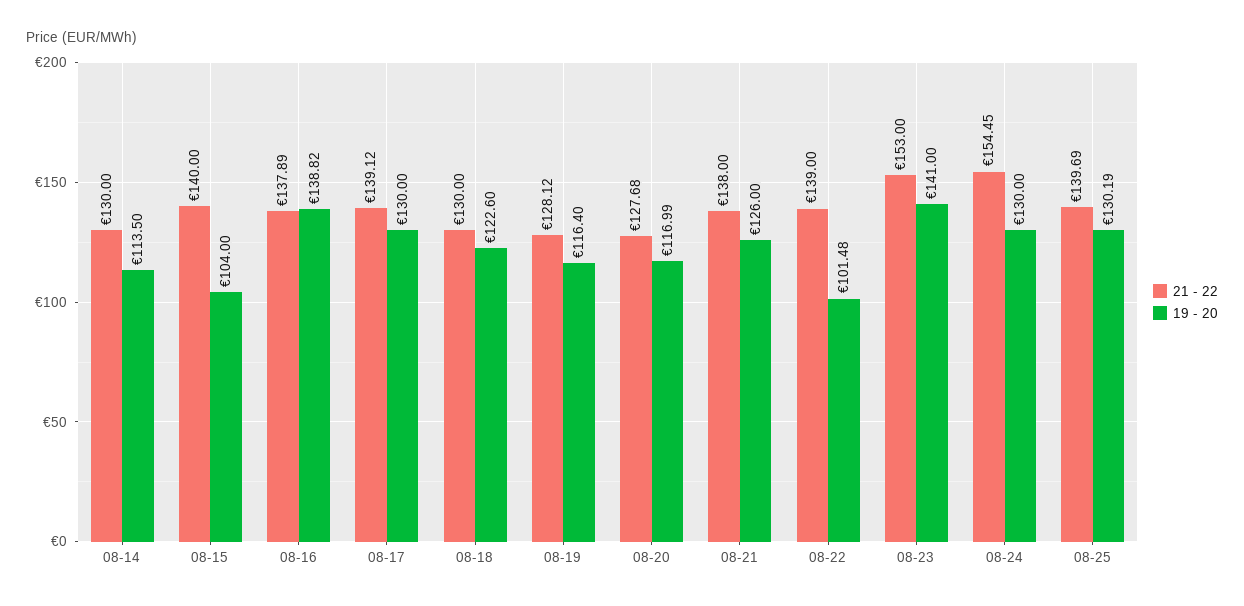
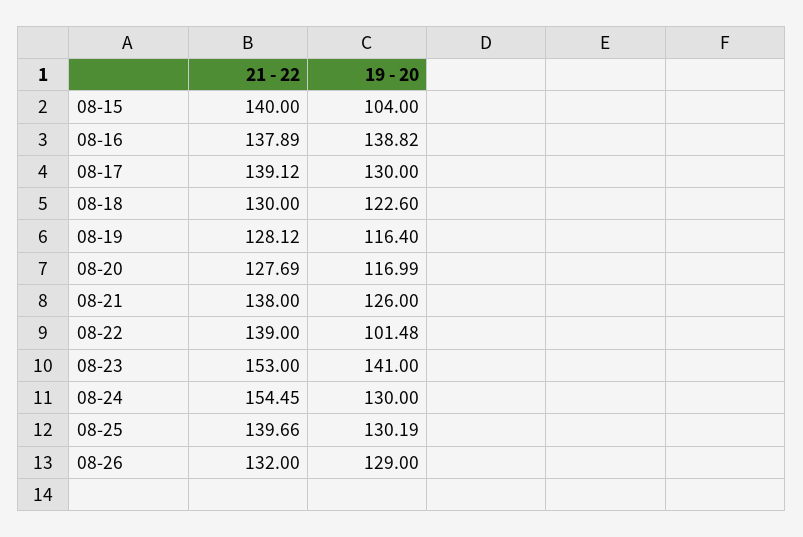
21 - 22, 08-14: 130 -> none
19 - 20, 08-14: 113.5 -> none
21 - 22, 08-20: 127.68 -> 127.69
21 - 22, 08-25: 139.69 -> 139.66
21 - 22, 08-26: none -> 132
19 - 20, 08-26: none -> 129

